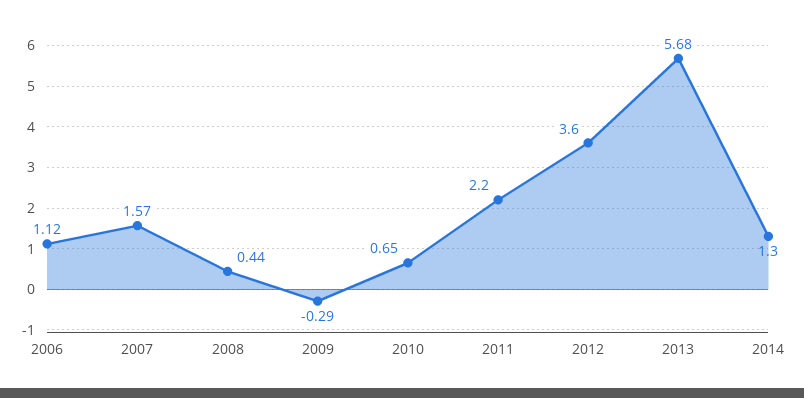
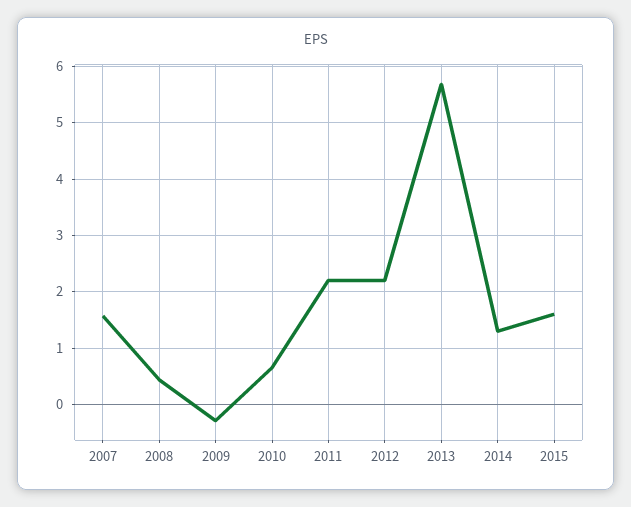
2006: 1.12 -> none
2012: 3.6 -> 2.2
2015: none -> 1.6

